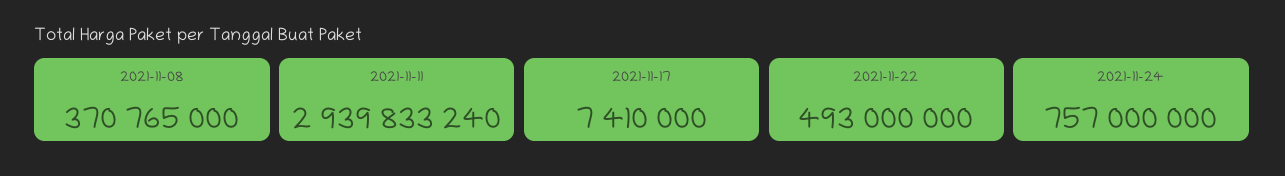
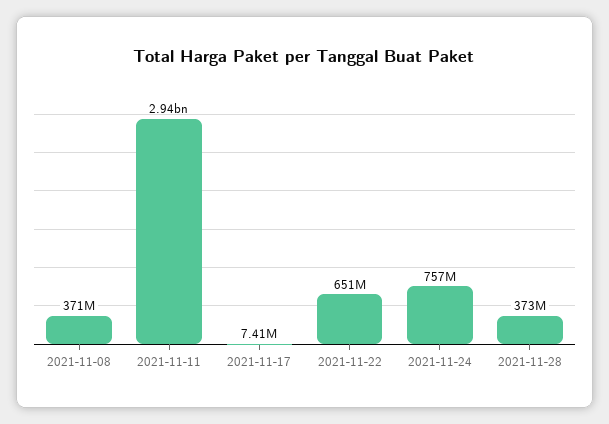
2021-11-22: 493000000 -> 651000000
2021-11-28: none -> 373000000

